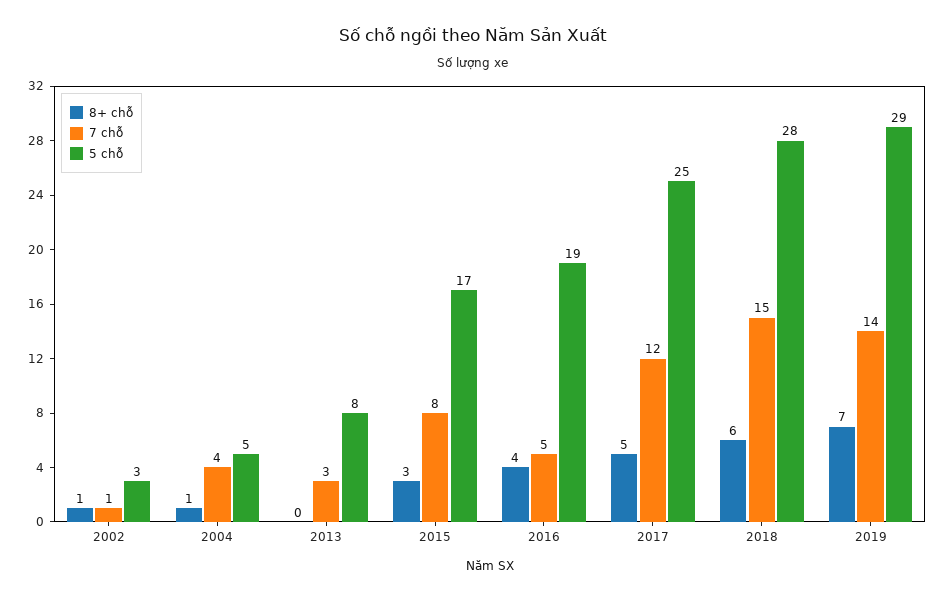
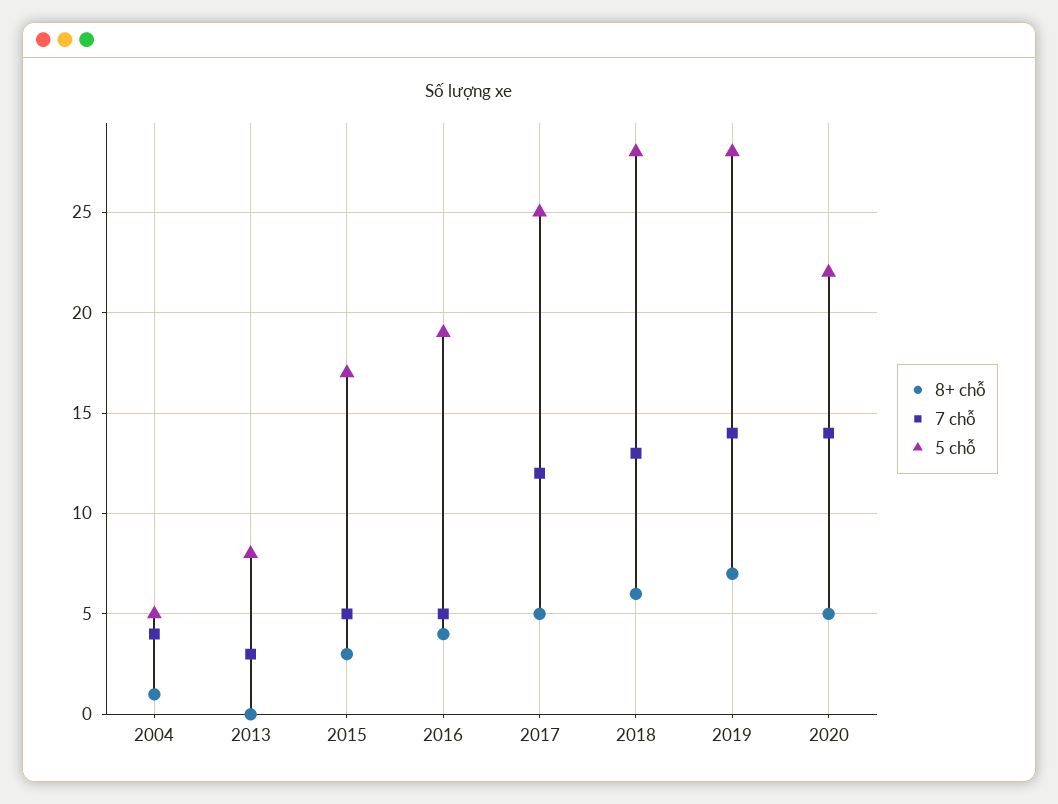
8+ chỗ, 2002: 1 -> none
7 chỗ, 2002: 1 -> none
5 chỗ, 2002: 3 -> none
7 chỗ, 2015: 8 -> 5
7 chỗ, 2018: 15 -> 13
5 chỗ, 2019: 29 -> 28
8+ chỗ, 2020: none -> 5
7 chỗ, 2020: none -> 14
5 chỗ, 2020: none -> 22

